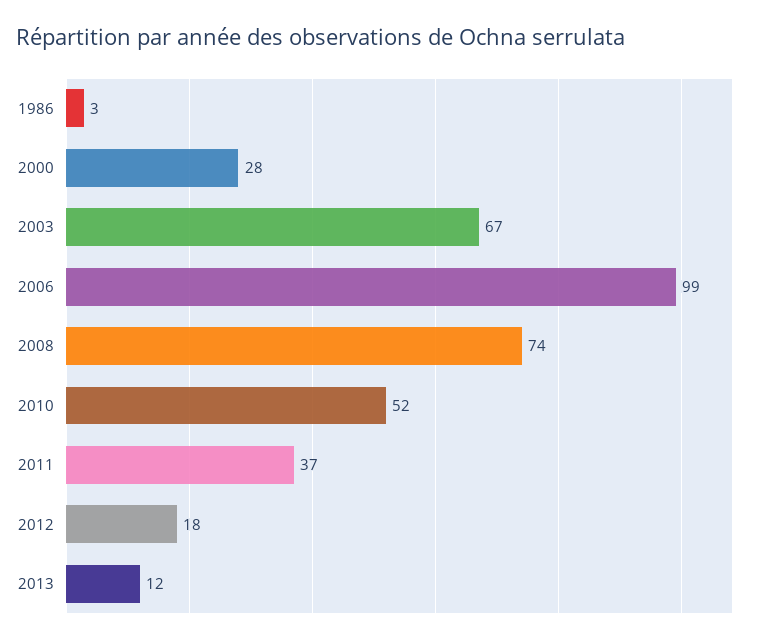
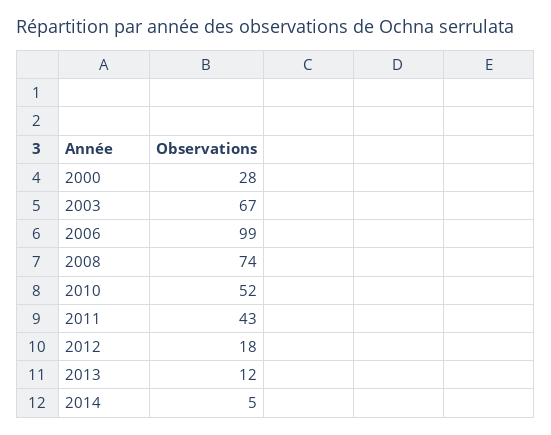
1986: 3 -> none
2011: 37 -> 43
2014: none -> 5

